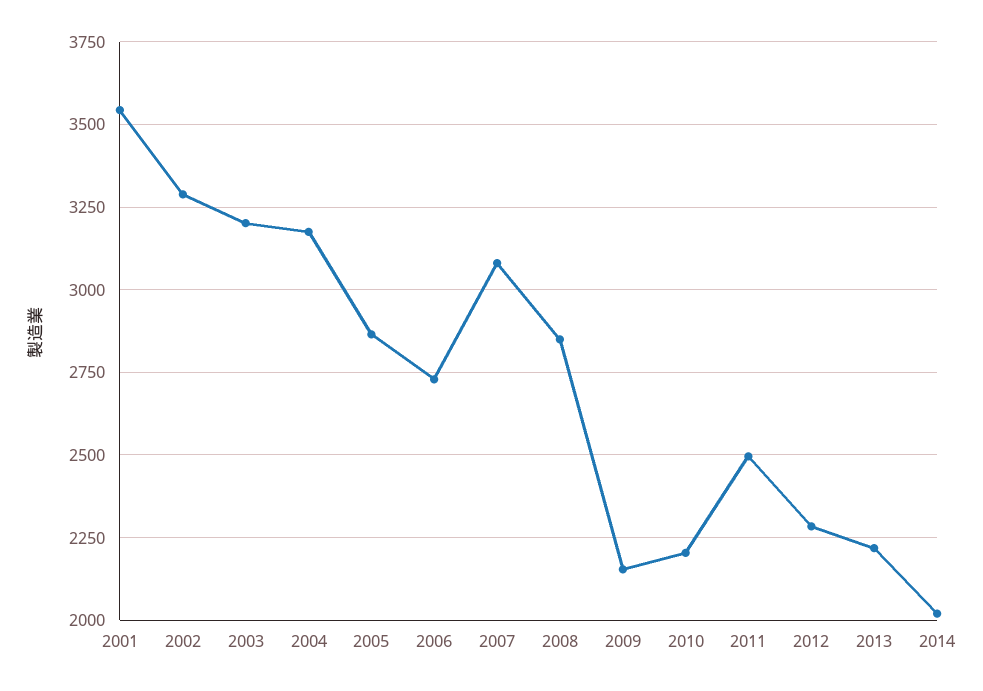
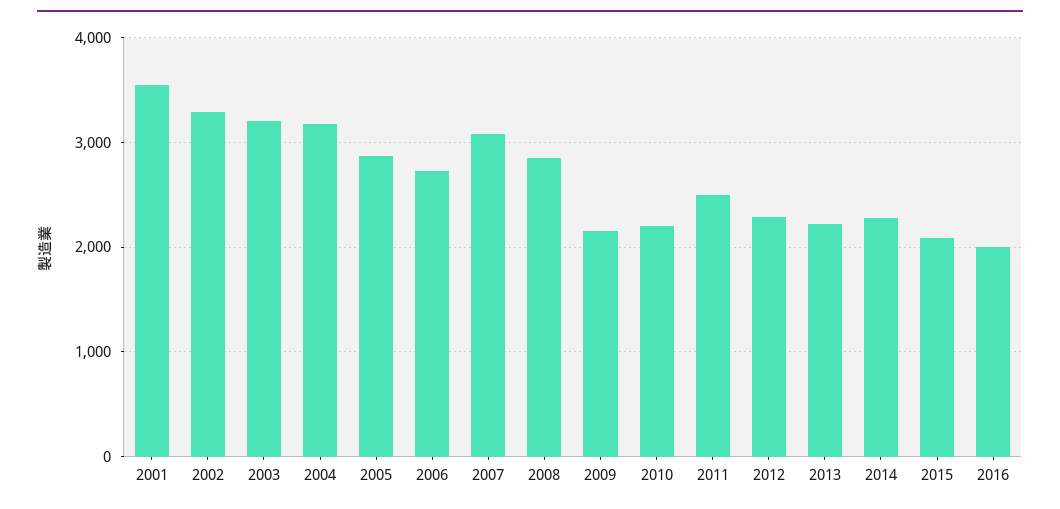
2014: 2025 -> 2300
2015: none -> 2100
2016: none -> 2000

